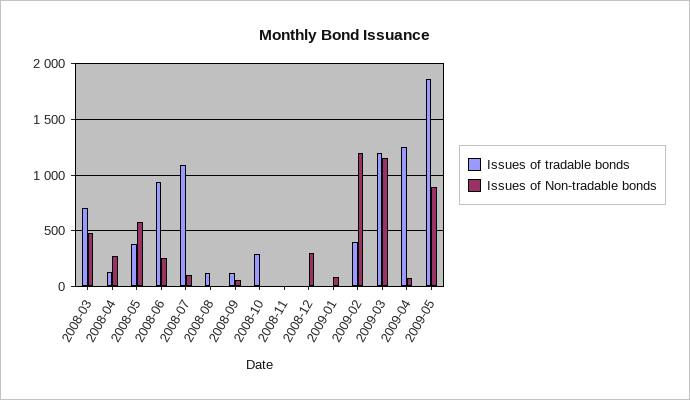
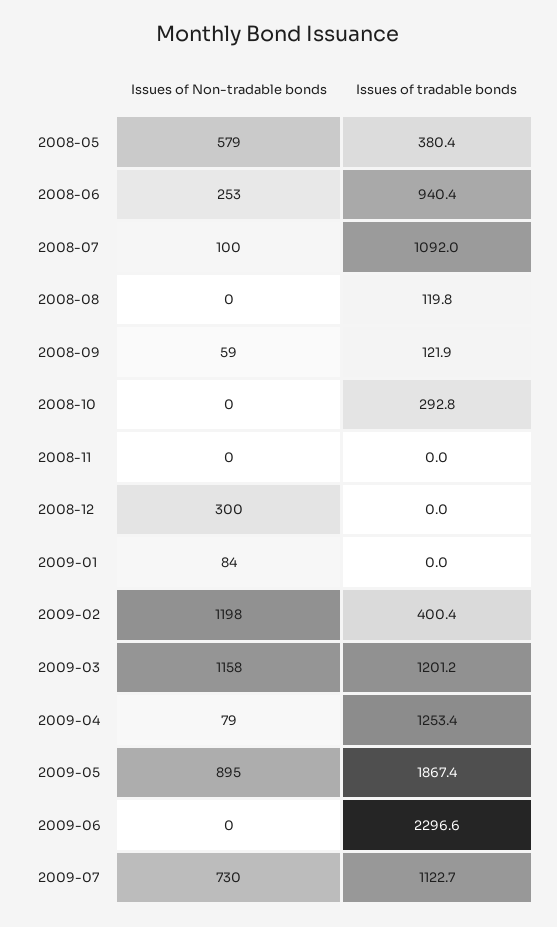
Issues of tradable bonds, 2008-03: 700 -> none
Issues of Non-tradable bonds, 2008-03: 500 -> none
Issues of tradable bonds, 2008-04: 100 -> none
Issues of Non-tradable bonds, 2008-04: 300 -> none
Issues of Non-tradable bonds, 2009-06: none -> 0
Issues of tradable bonds, 2009-06: none -> 2296.6
Issues of Non-tradable bonds, 2009-07: none -> 730
Issues of tradable bonds, 2009-07: none -> 1122.7

